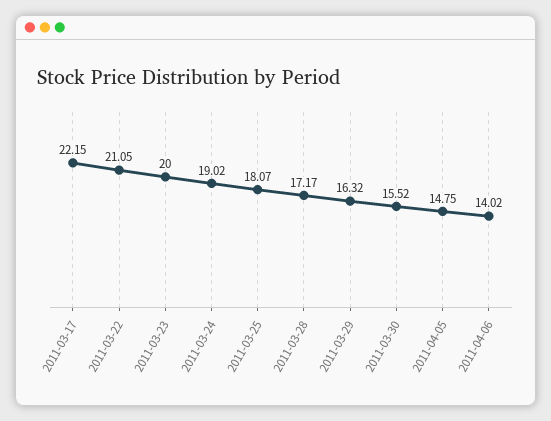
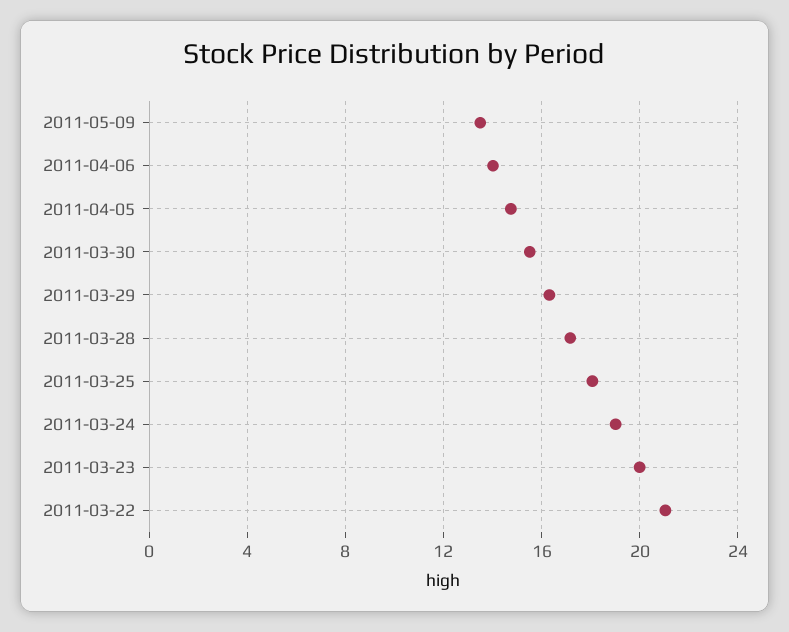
2011-03-17: 22.15 -> none
2011-05-09: none -> 13.5

